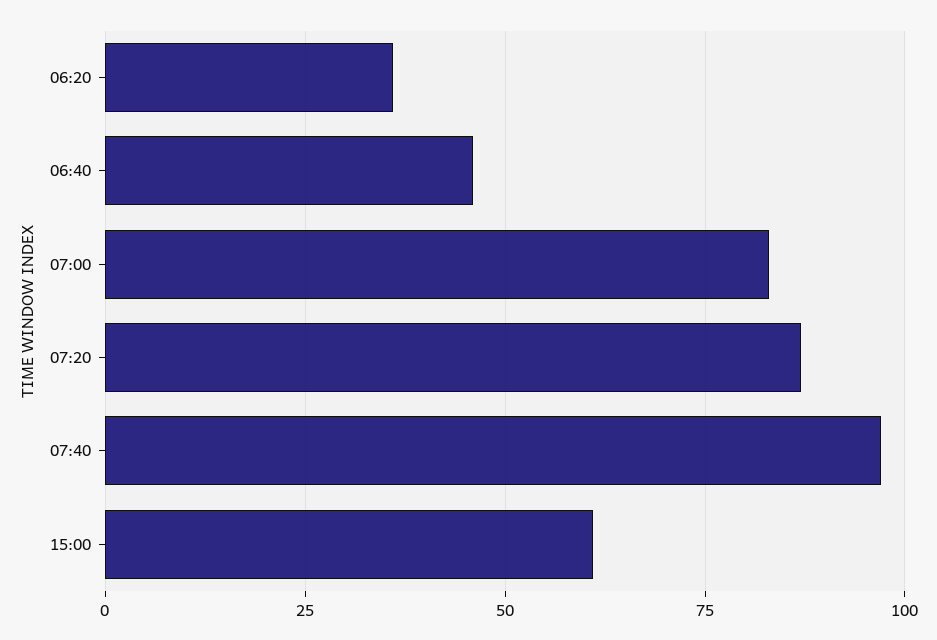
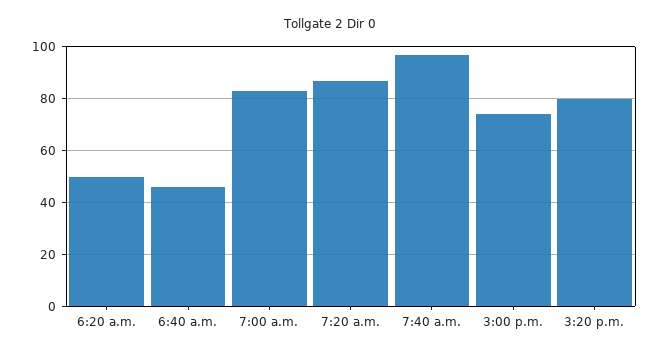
06:20: 35 -> 50
15:00: 60 -> 75
3:20 p.m.: none -> 80

